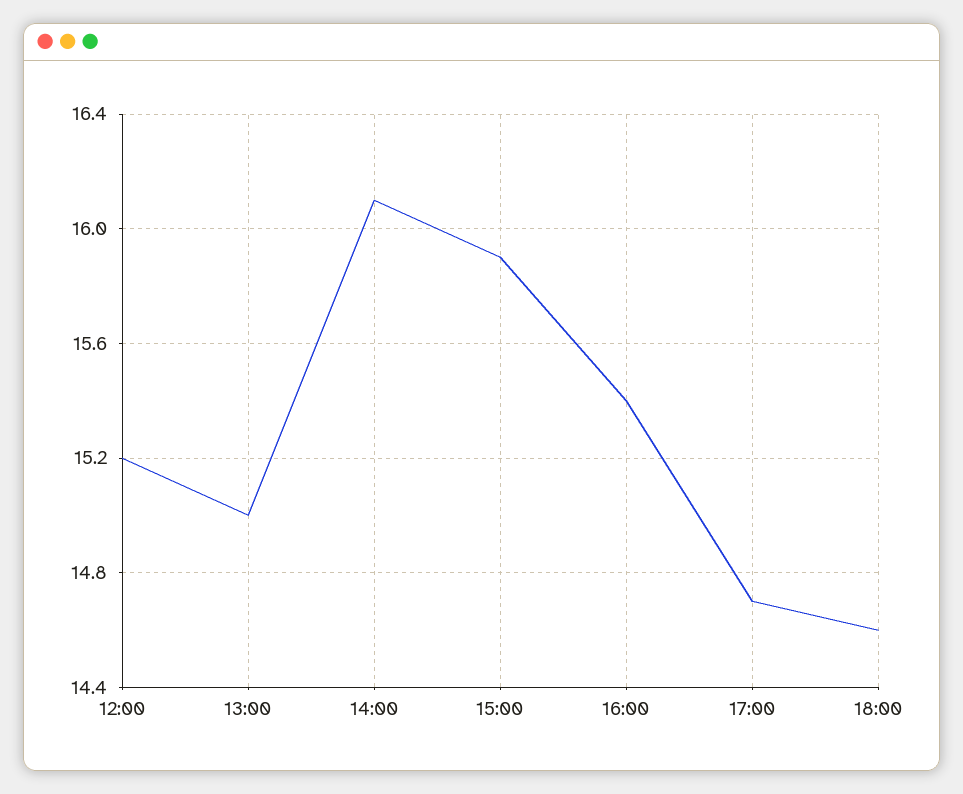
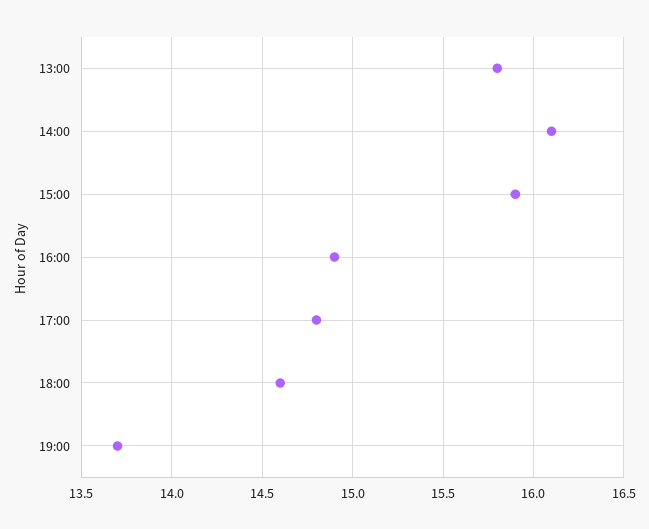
12:00: 15.2 -> none
13:00: 15 -> 15.8
16:00: 15.4 -> 14.9
17:00: 14.7 -> 14.8
19:00: none -> 13.7

